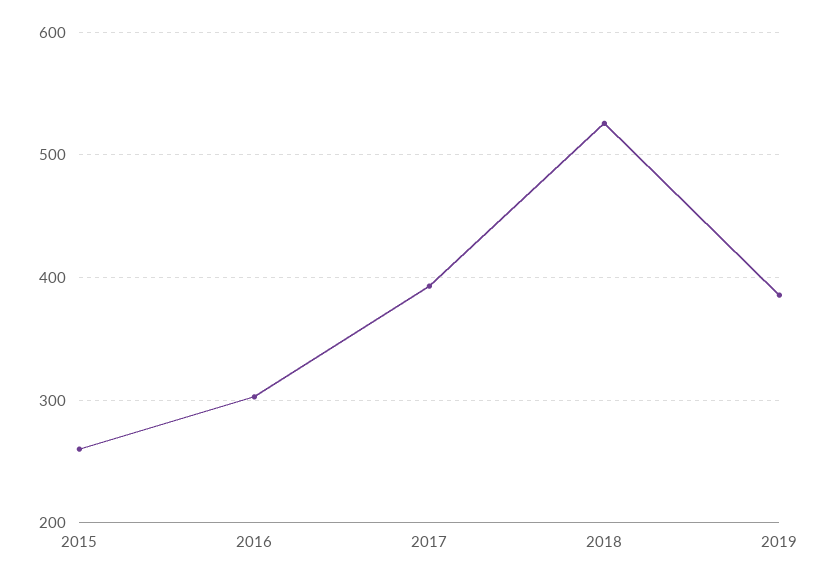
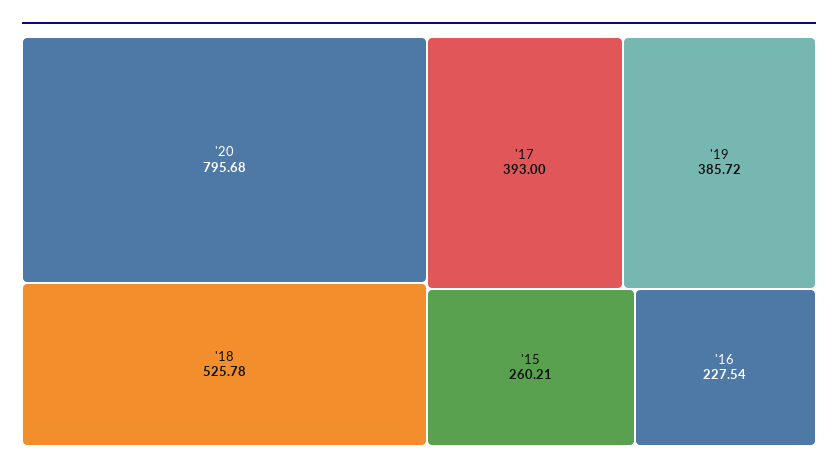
2016: 300 -> 227.54
'20: none -> 795.68

